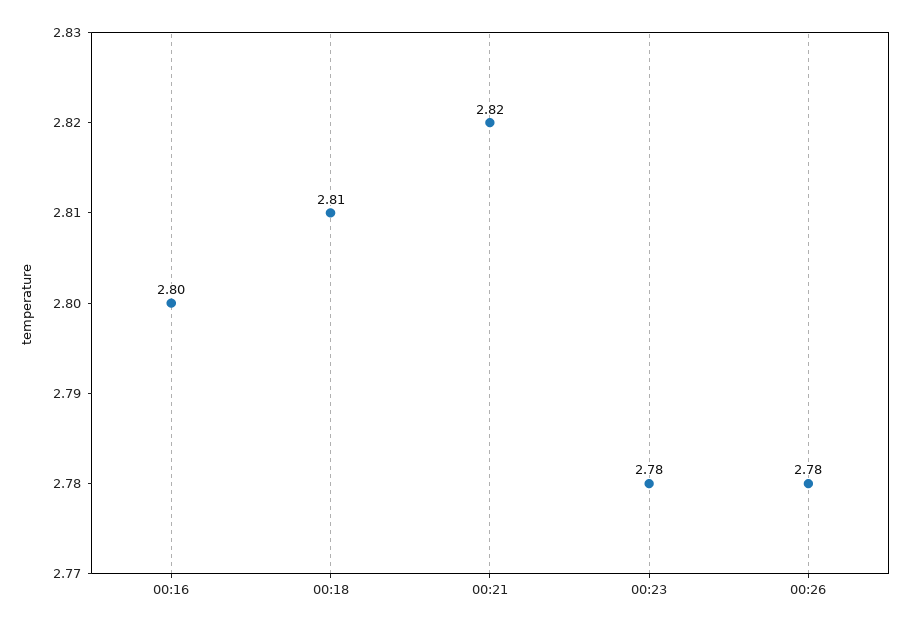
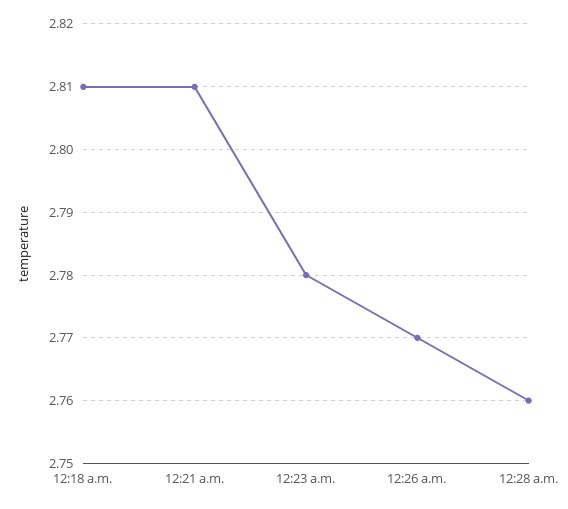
00:16: 2.8 -> none
00:21: 2.82 -> 2.81
00:26: 2.78 -> 2.77
12:28 a.m.: none -> 2.76

